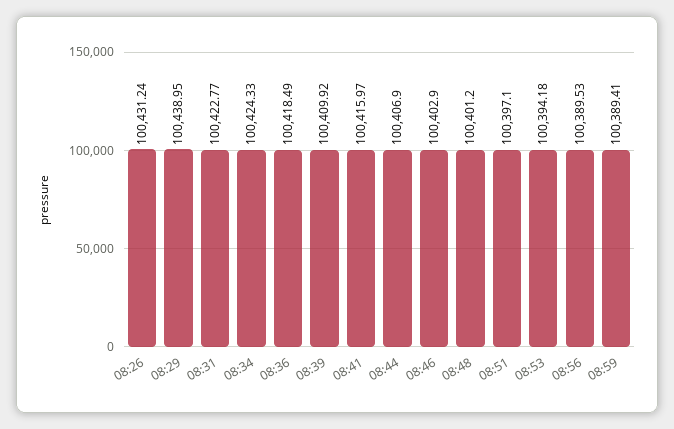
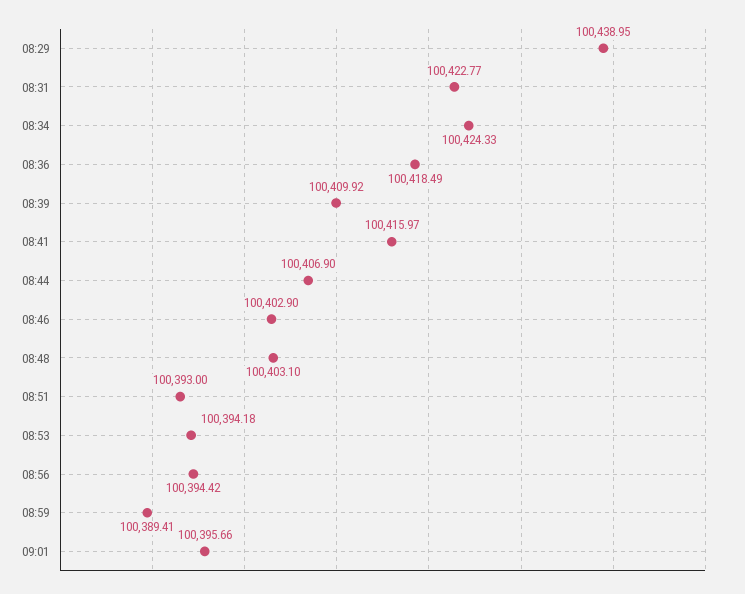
08:26: 100431.24 -> none
08:48: 100401.2 -> 100403.1
08:51: 100397.1 -> 100393
08:56: 100389.53 -> 100394.42
09:01: none -> 100395.66

